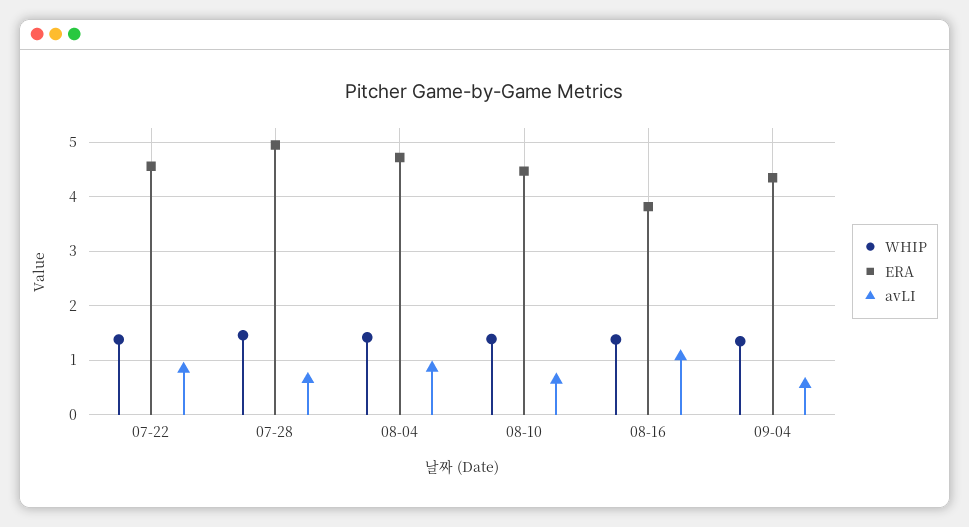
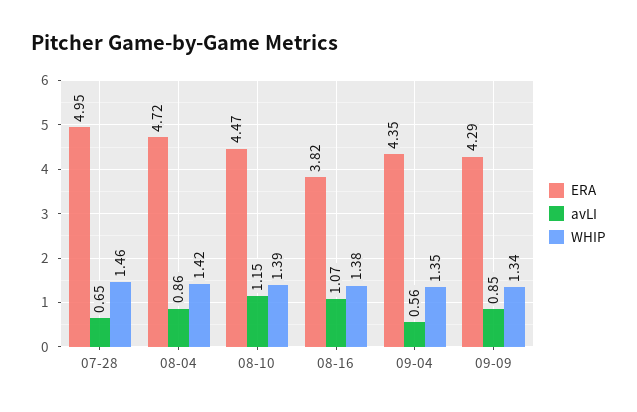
WHIP, 07-22: 1.4 -> none
ERA, 07-22: 4.6 -> none
avLI, 07-22: 0.8 -> none
avLI, 08-10: 0.6 -> 1.15
ERA, 09-09: none -> 4.29
avLI, 09-09: none -> 0.85
WHIP, 09-09: none -> 1.34

